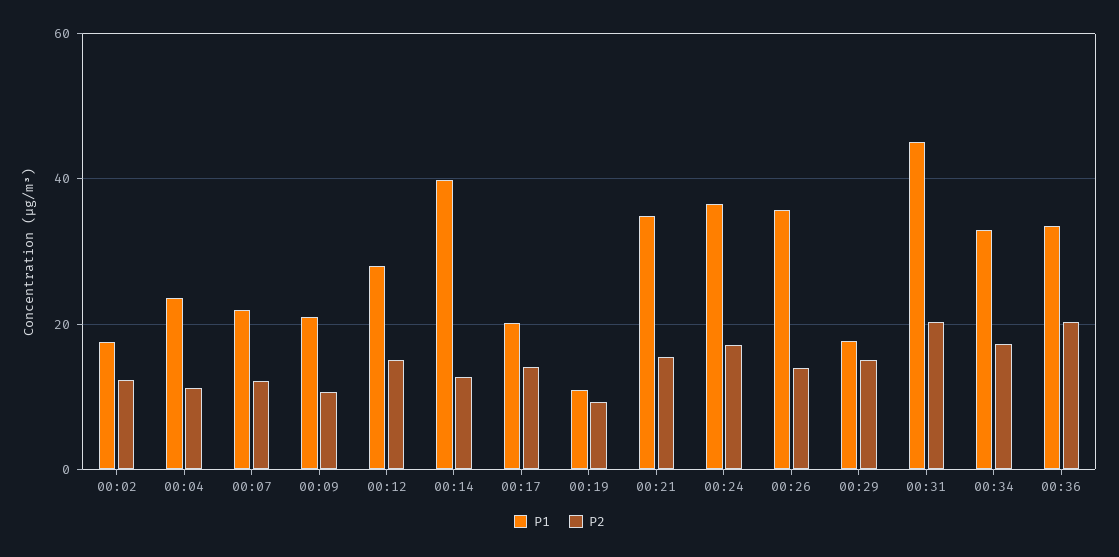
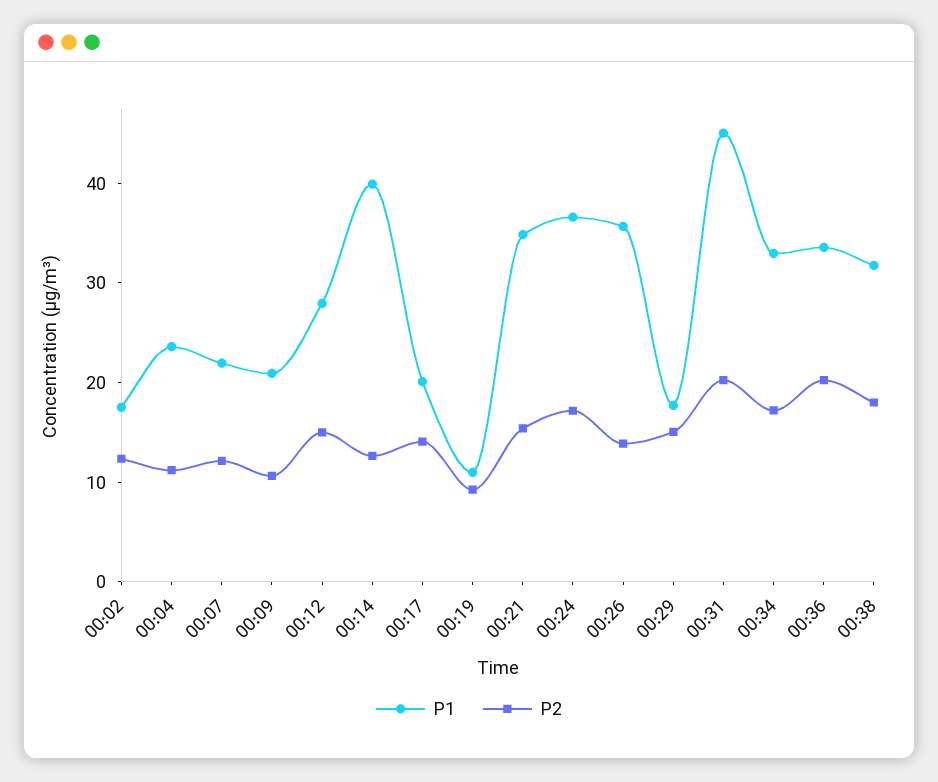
P1, 00:38: none -> 32
P2, 00:38: none -> 18

